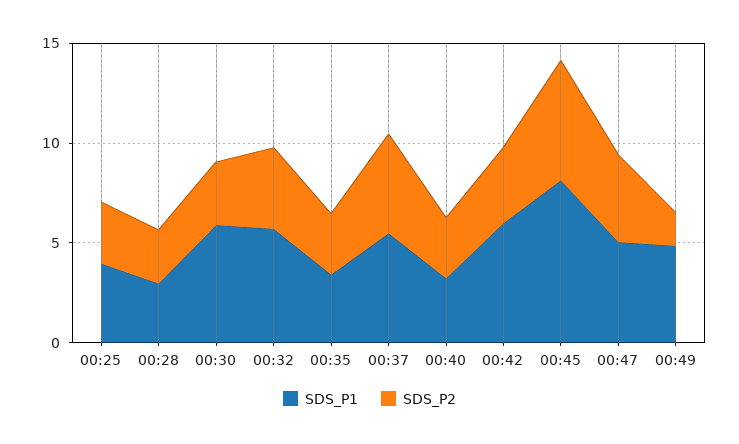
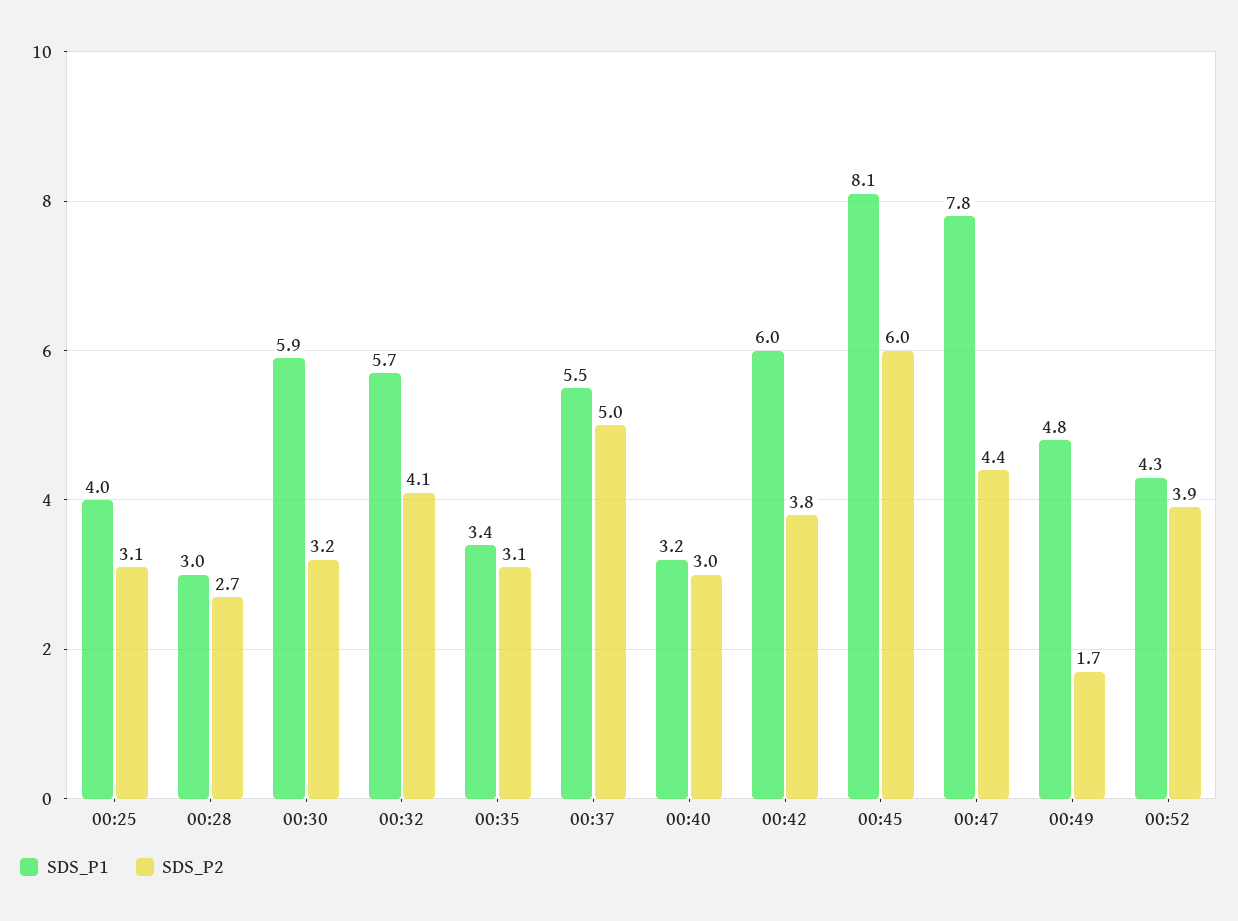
SDS_P1, 00:47: 5 -> 7.8
SDS_P1, 00:52: none -> 4.3
SDS_P2, 00:52: none -> 3.9

